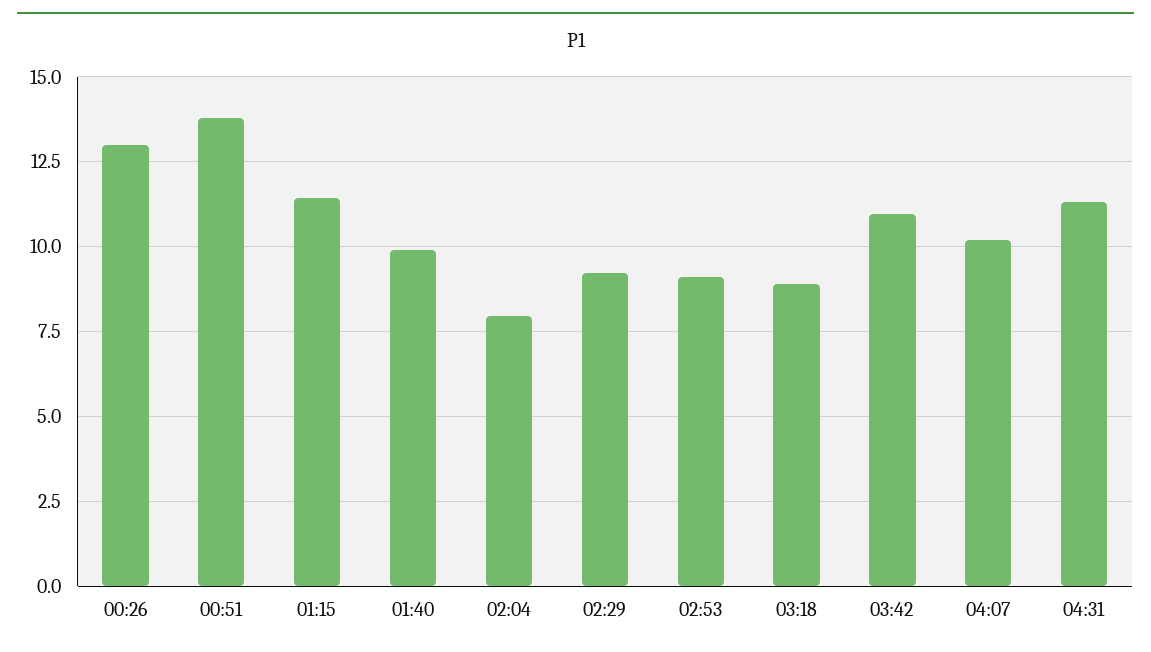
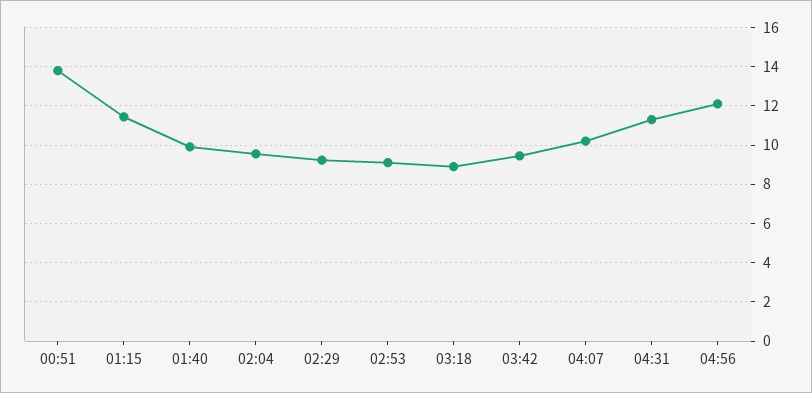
00:26: 13 -> none
02:04: 8 -> 9.5
03:42: 11 -> 9.5
04:56: none -> 12

